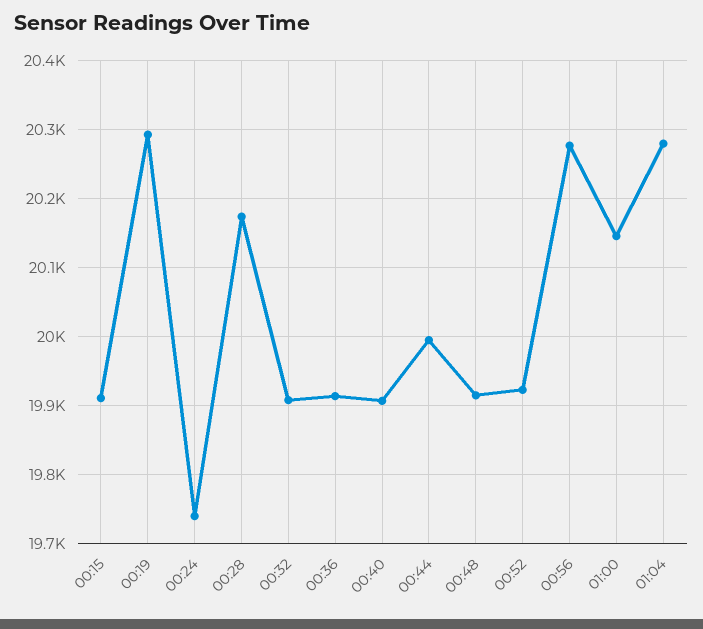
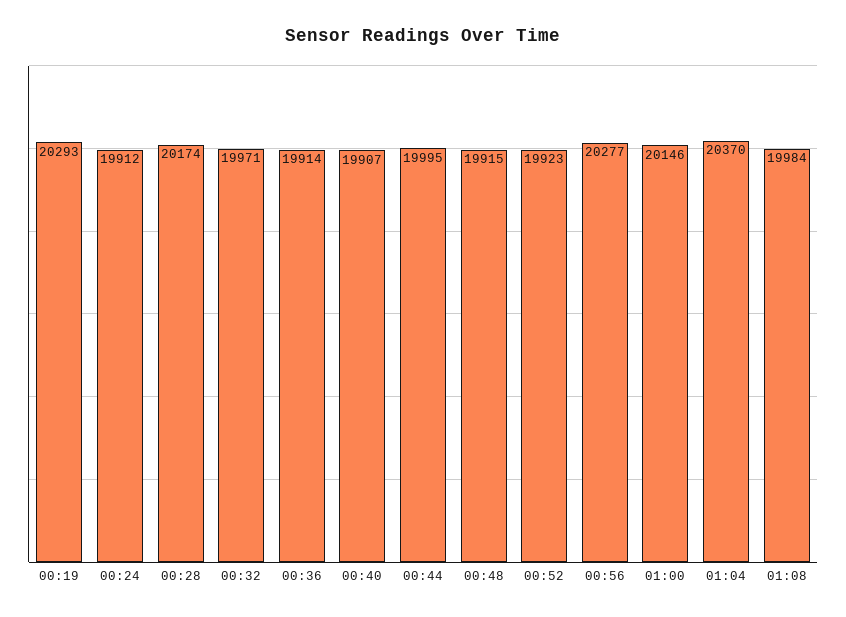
00:15: 19910 -> none
00:24: 19740 -> 19912
00:32: 19910 -> 19971
01:04: 20280 -> 20370
01:08: none -> 19984

